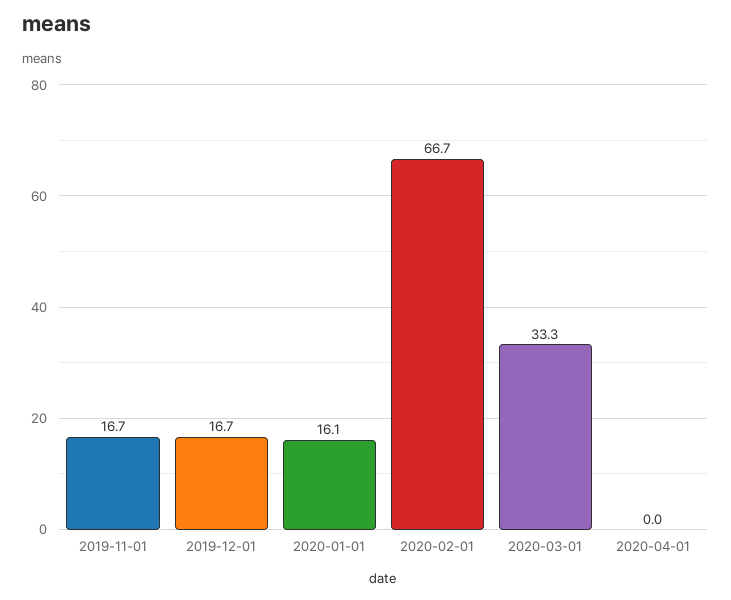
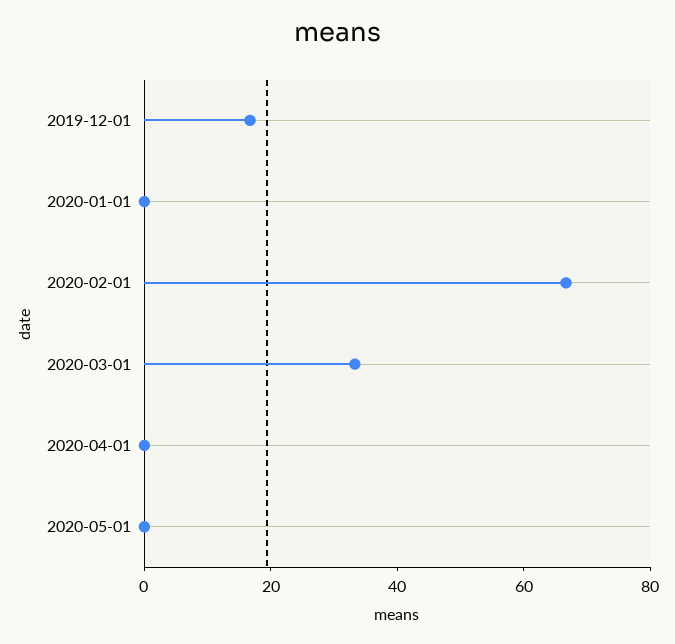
2019-11-01: 16.7 -> none
2020-01-01: 16.1 -> 0
2020-05-01: none -> 0

